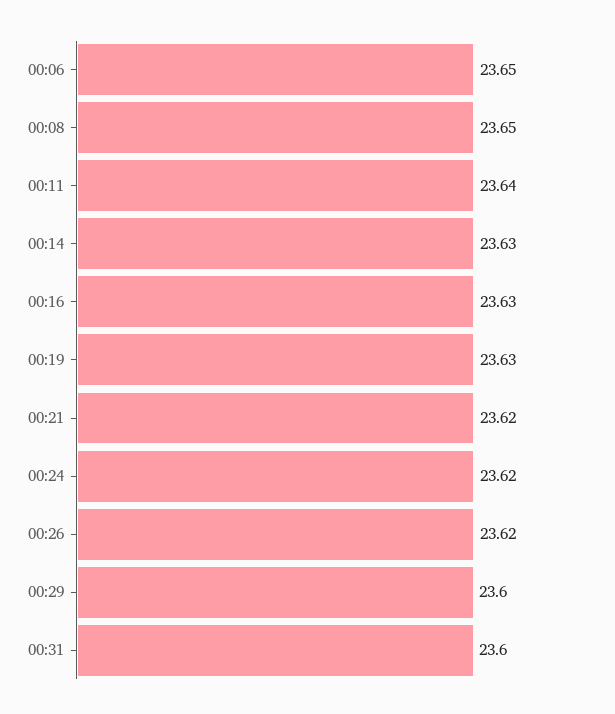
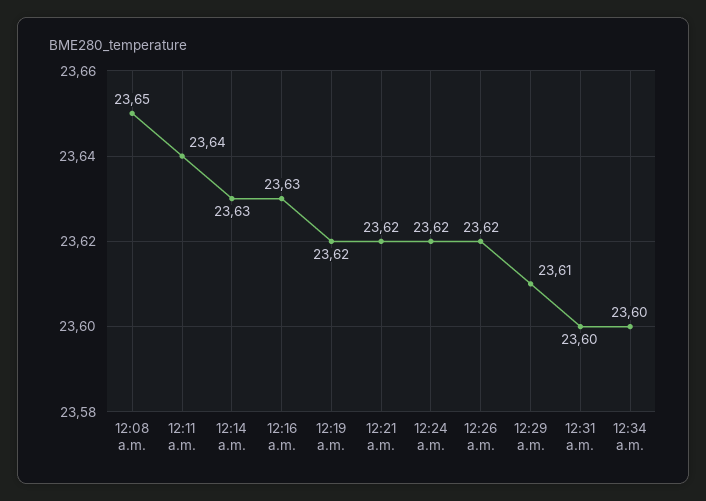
00:06: 23.65 -> none
00:19: 23.63 -> 23.62
00:29: 23.6 -> 23.61
12:34 a.m.: none -> 23.6

